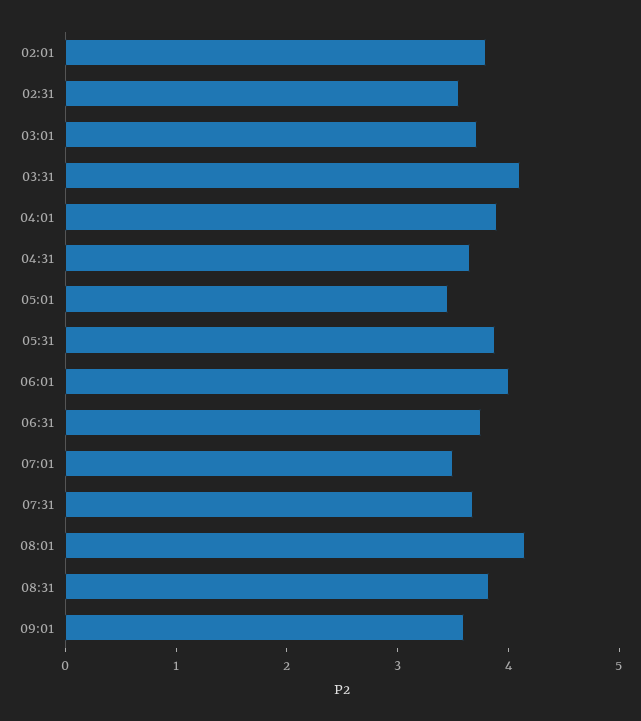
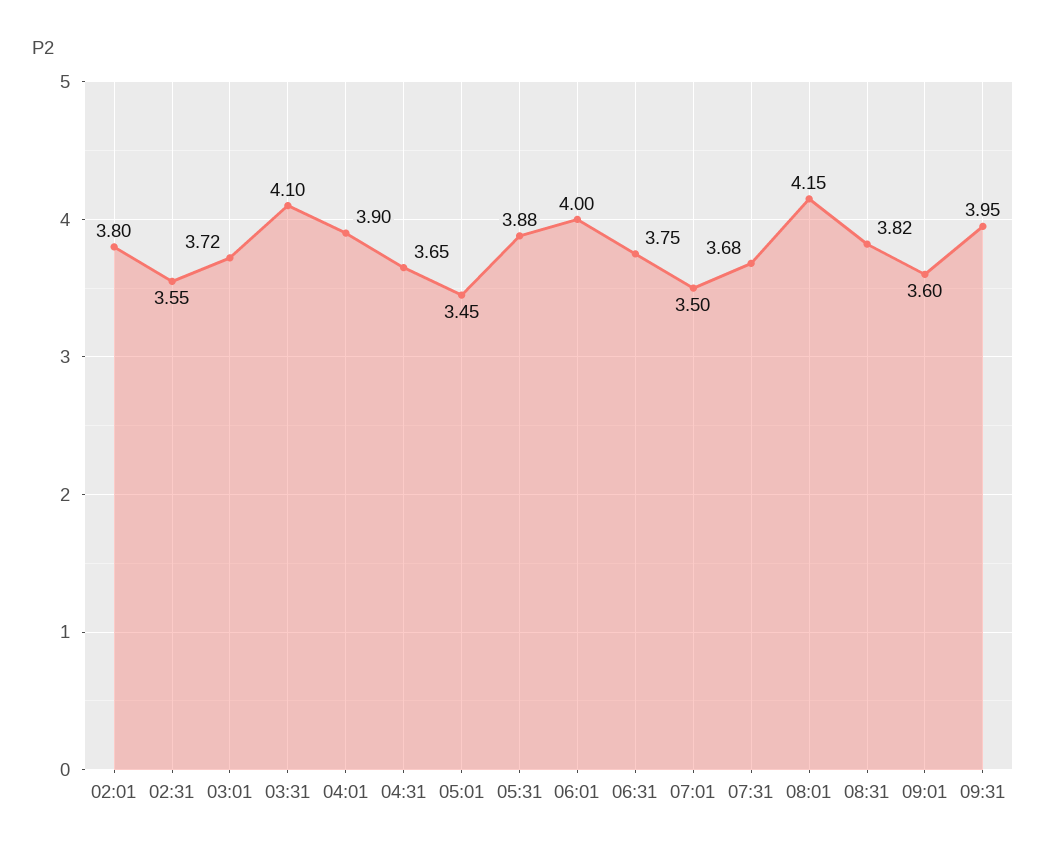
09:31: none -> 3.95

